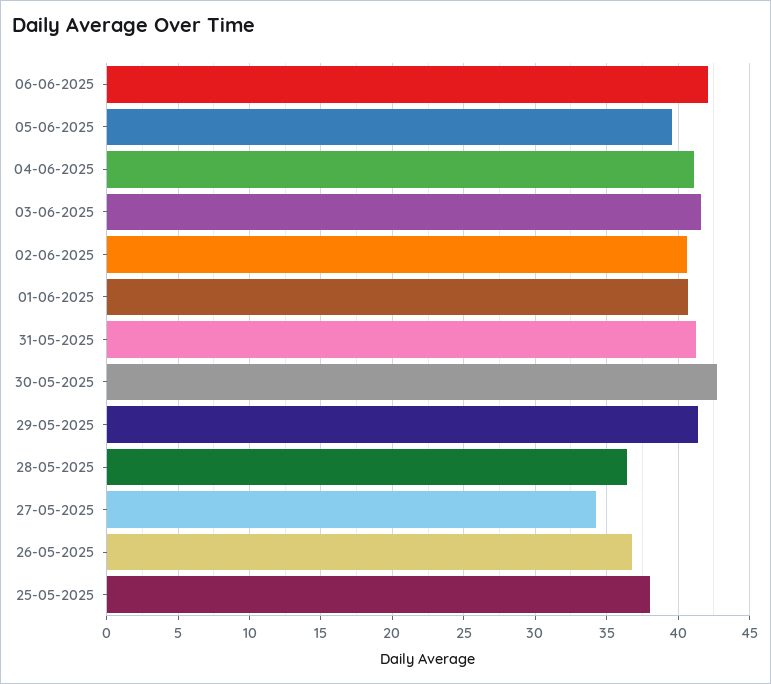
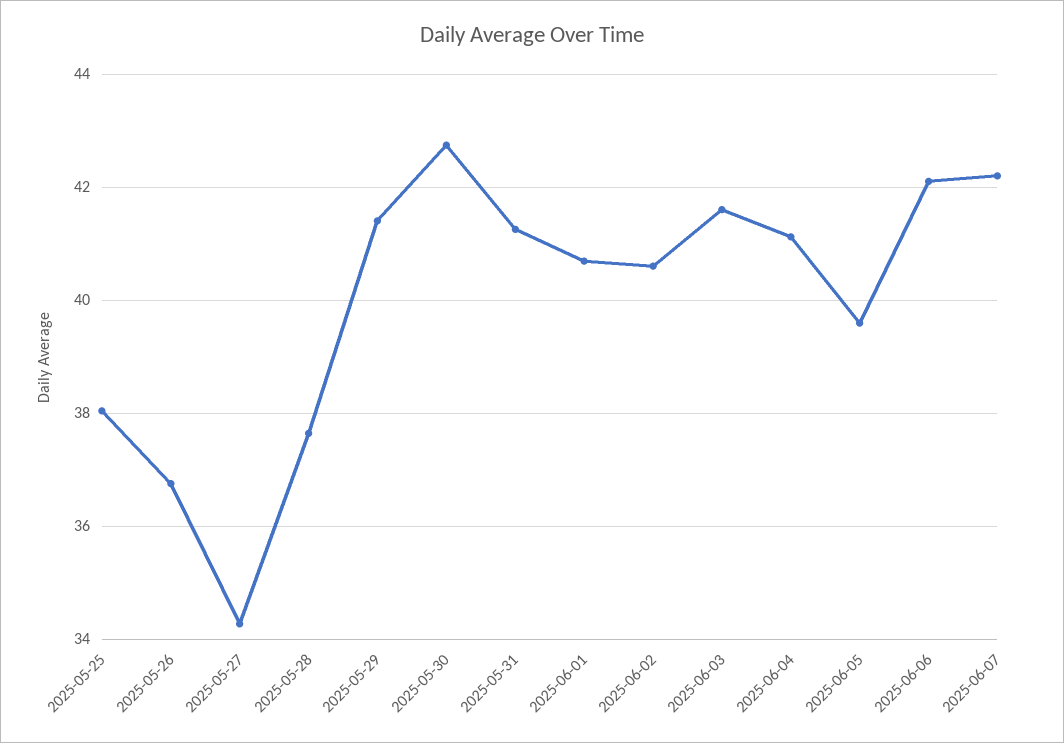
28-05-2025: 36.5 -> 37.6
2025-06-07: none -> 42.2

